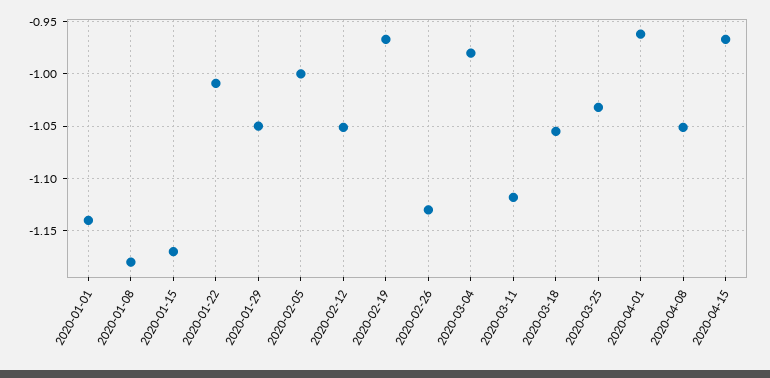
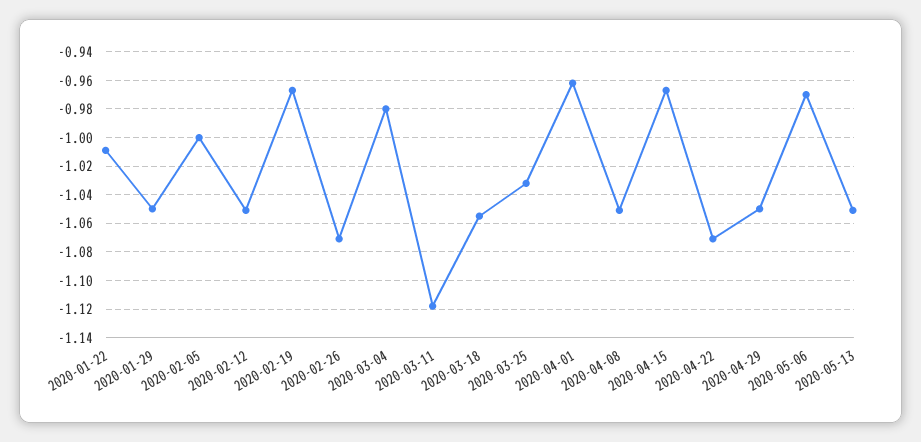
2020-01-01: -1.14 -> none
2020-01-08: -1.18 -> none
2020-01-15: -1.17 -> none
2020-02-26: -1.13 -> -1.07
2020-04-22: none -> -1.07
2020-04-29: none -> -1.05
2020-05-06: none -> -0.97
2020-05-13: none -> -1.05

